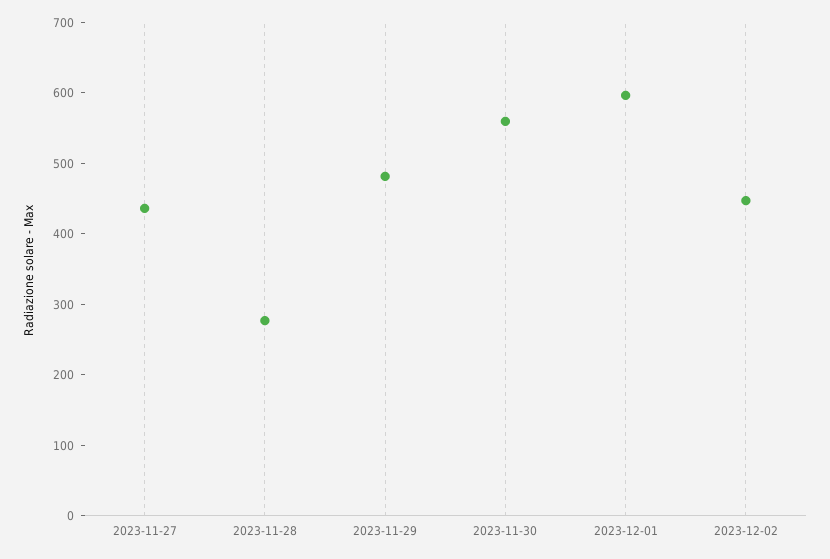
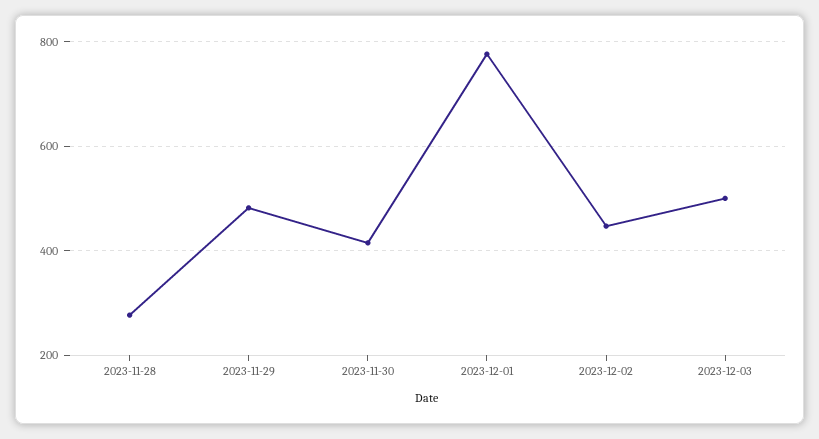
2023-11-27: 440 -> none
2023-11-30: 560 -> 420
2023-12-01: 600 -> 780
2023-12-03: none -> 500

